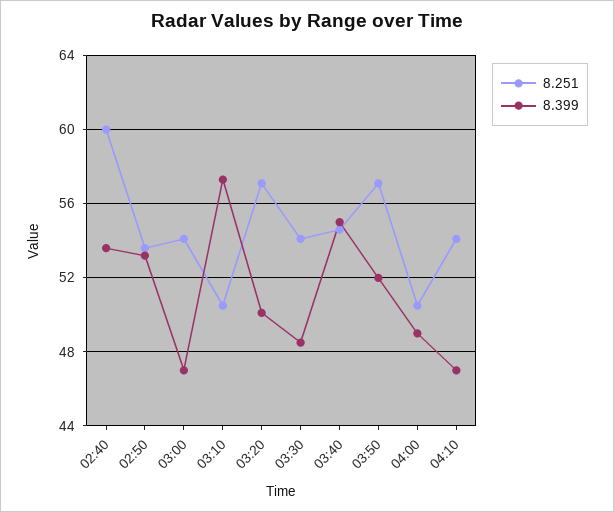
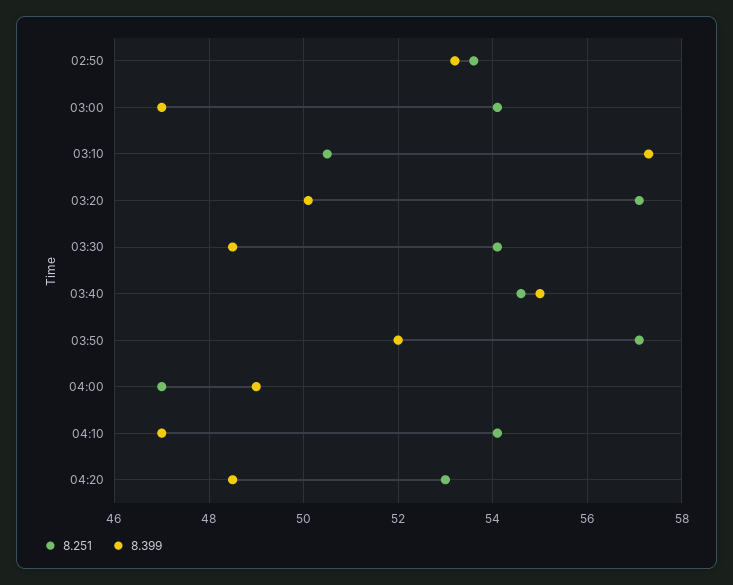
8.251, 02:40: 60 -> none
8.399, 02:40: 53.5 -> none
8.251, 04:00: 50.5 -> 47
8.251, 04:20: none -> 53
8.399, 04:20: none -> 48.5

